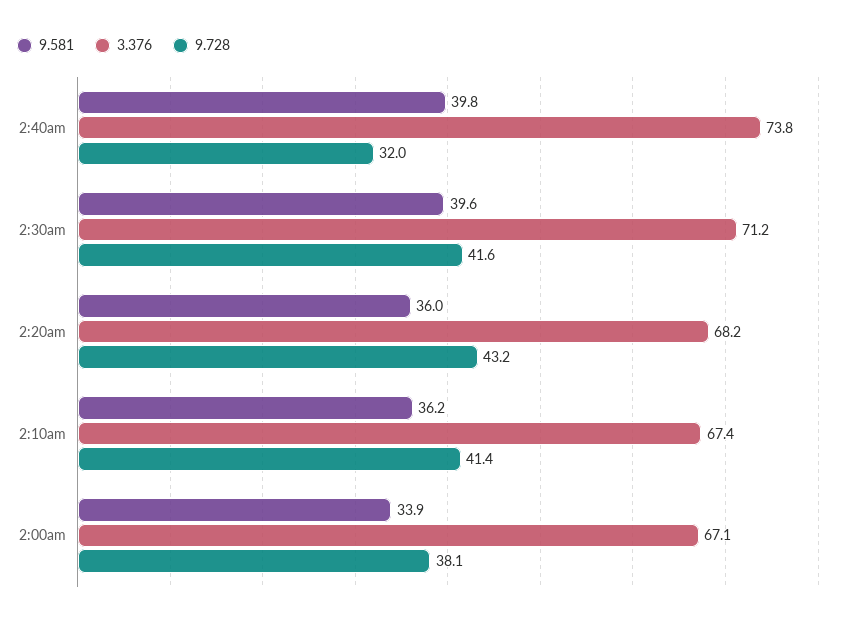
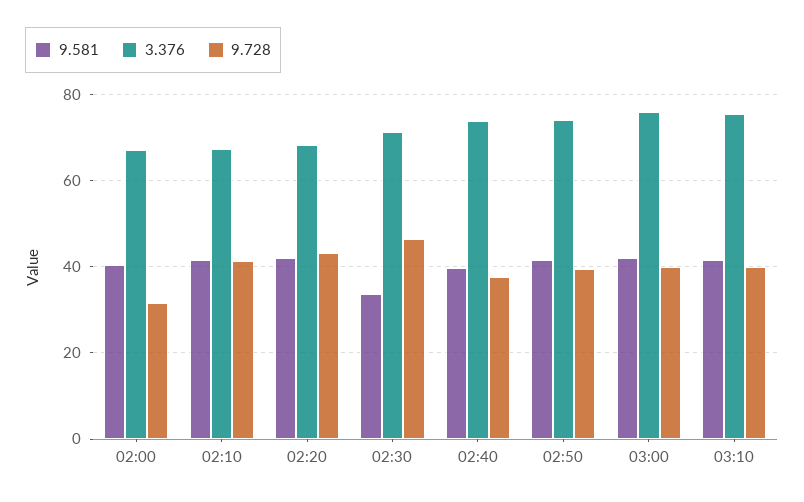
9.728, 2:40am: 32 -> 38
9.581, 2:30am: 39.6 -> 34
9.728, 2:30am: 41.6 -> 46
9.581, 2:20am: 36 -> 42
9.581, 2:10am: 36.2 -> 42
9.581, 2:00am: 33.9 -> 40
9.728, 2:00am: 38.1 -> 32
9.581, 02:50: none -> 42
3.376, 02:50: none -> 74
9.728, 02:50: none -> 40
9.581, 03:00: none -> 42
3.376, 03:00: none -> 76
9.728, 03:00: none -> 40
9.581, 03:10: none -> 42
3.376, 03:10: none -> 76
9.728, 03:10: none -> 40

